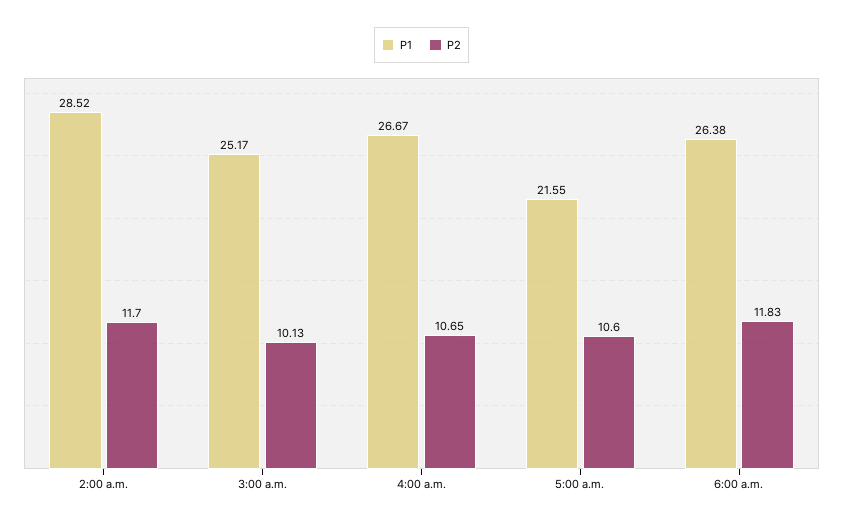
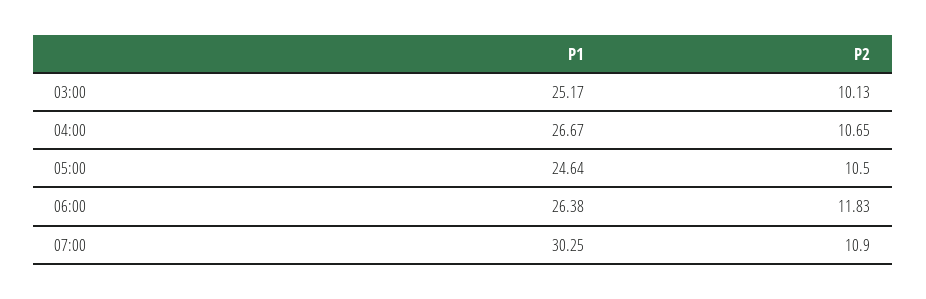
P1, 2:00 a.m.: 28.52 -> none
P2, 2:00 a.m.: 11.7 -> none
P1, 5:00 a.m.: 21.55 -> 24.64
P2, 5:00 a.m.: 10.6 -> 10.5
P1, 07:00: none -> 30.25
P2, 07:00: none -> 10.9

